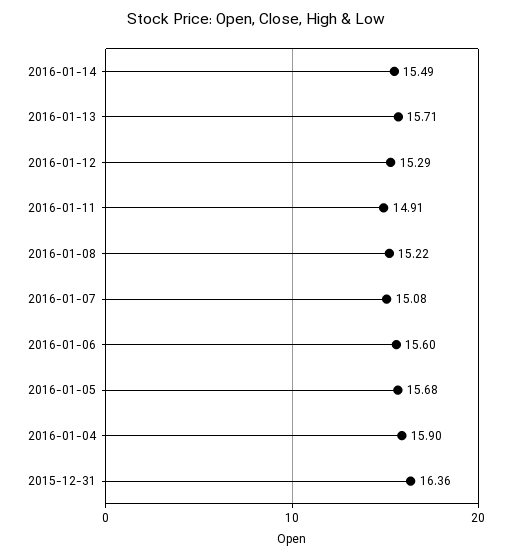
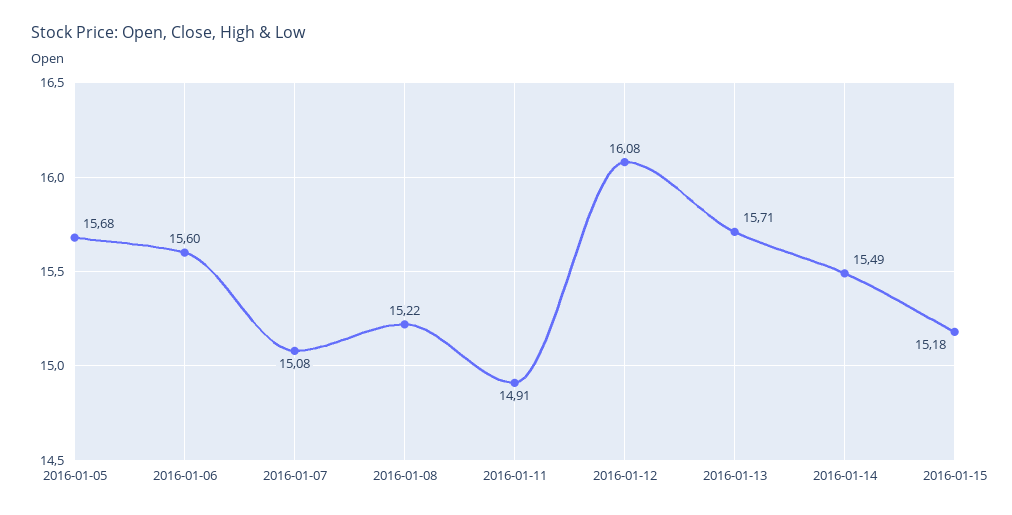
2016-01-12: 15.29 -> 16.08
2016-01-04: 15.9 -> none
2015-12-31: 16.36 -> none
2016-01-15: none -> 15.18

